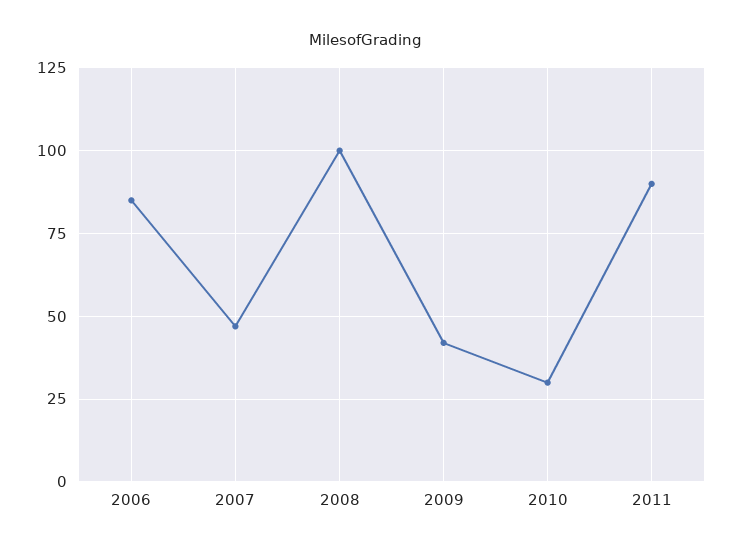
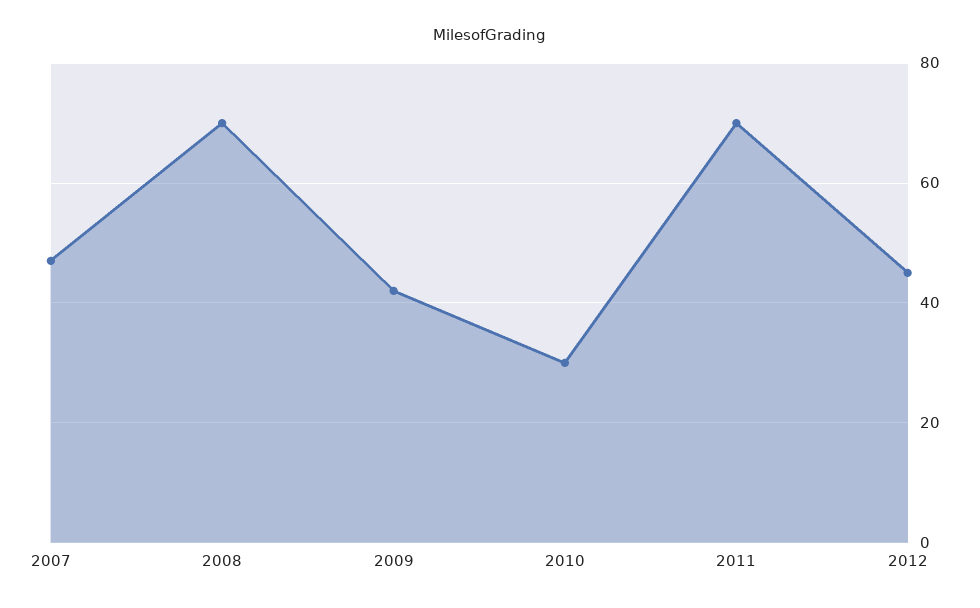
2006: 85 -> none
2008: 100 -> 70
2011: 90 -> 70
2012: none -> 45

